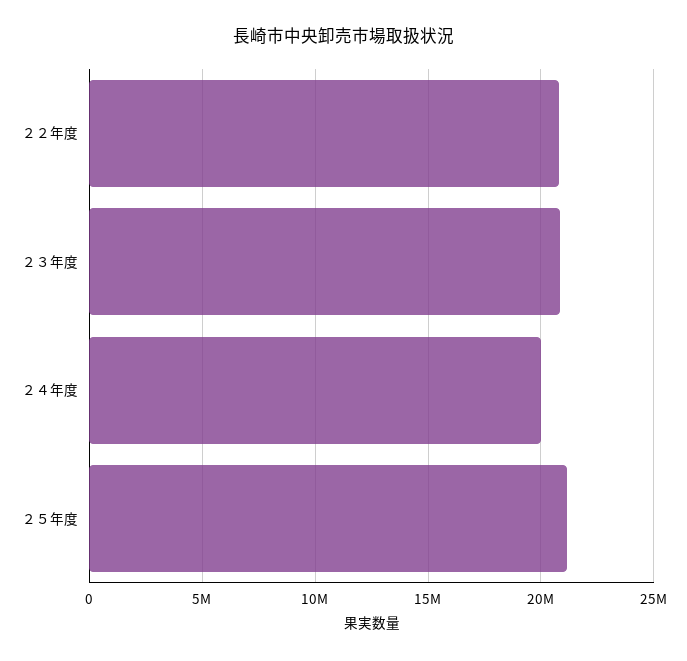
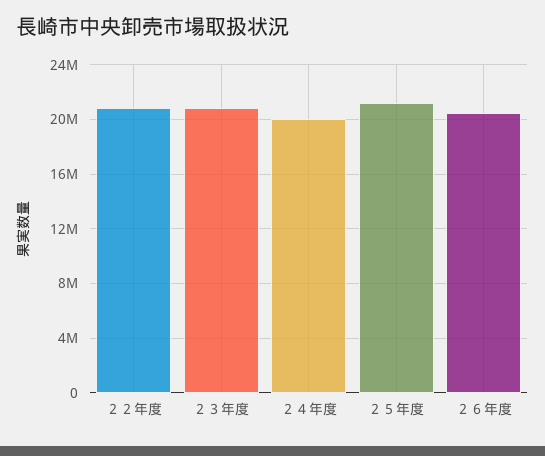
２６年度: none -> 20500000

